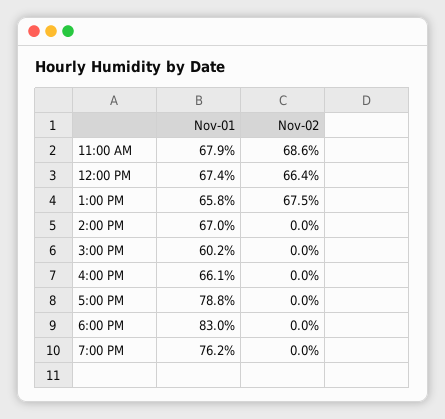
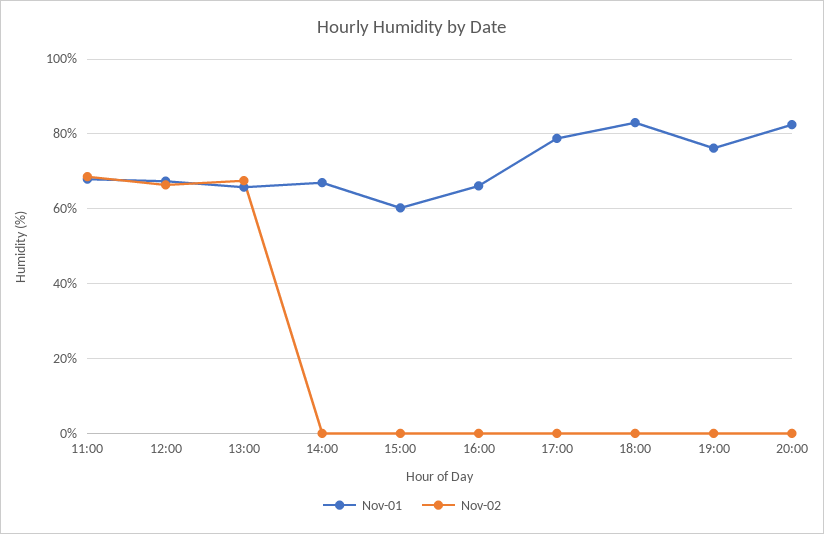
Nov-01, 20:00: none -> 82
Nov-02, 20:00: none -> 0

